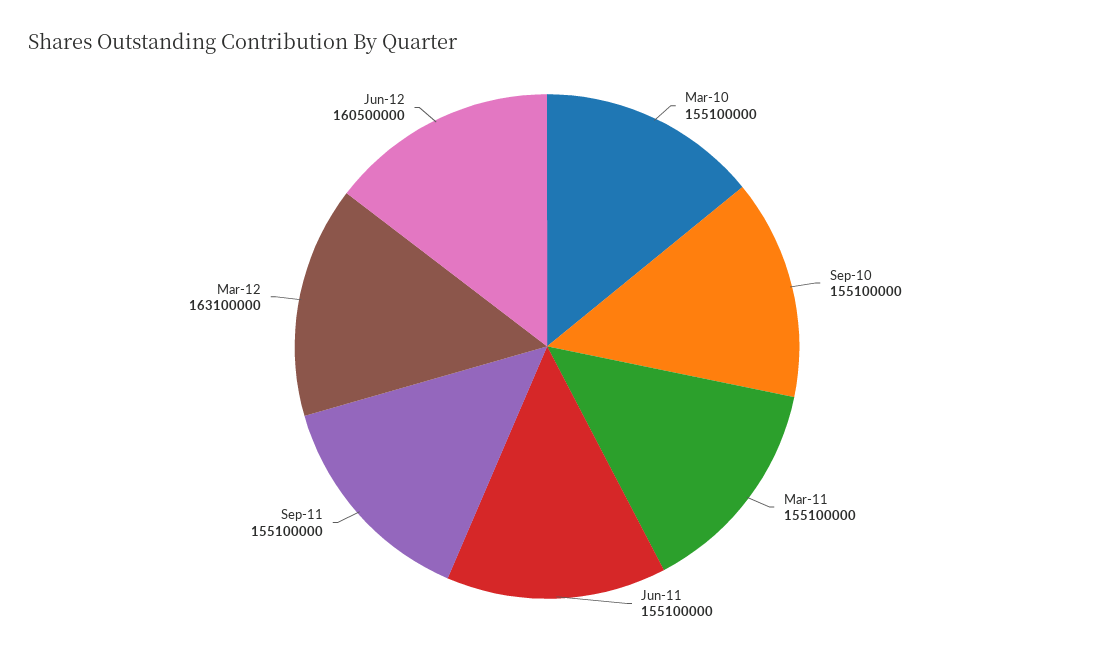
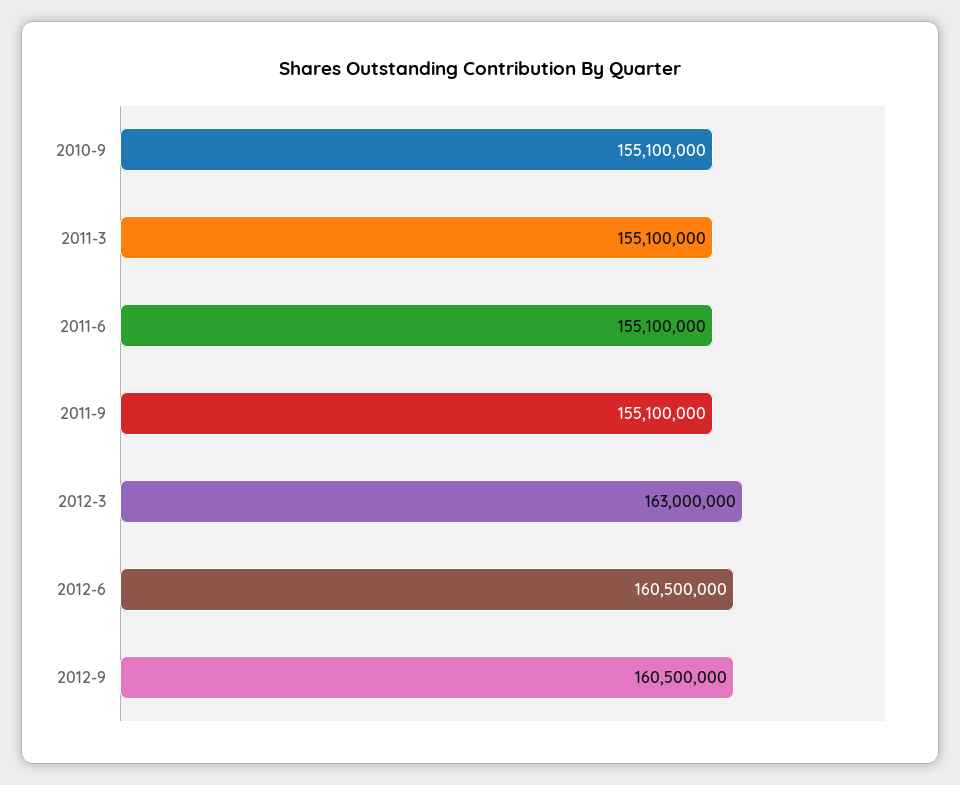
Mar-10: 155100000 -> none
Mar-12: 163100000 -> 163000000
2012-9: none -> 160500000

